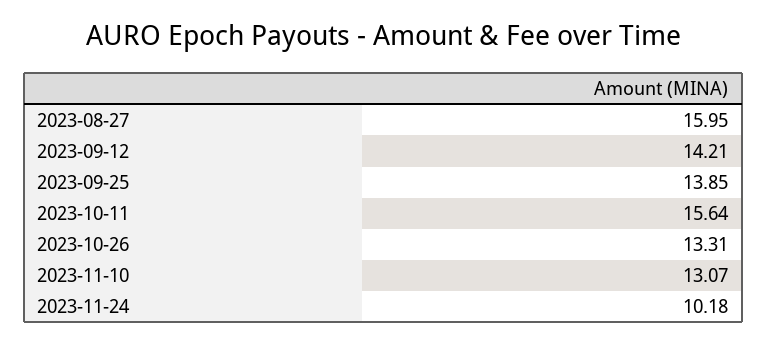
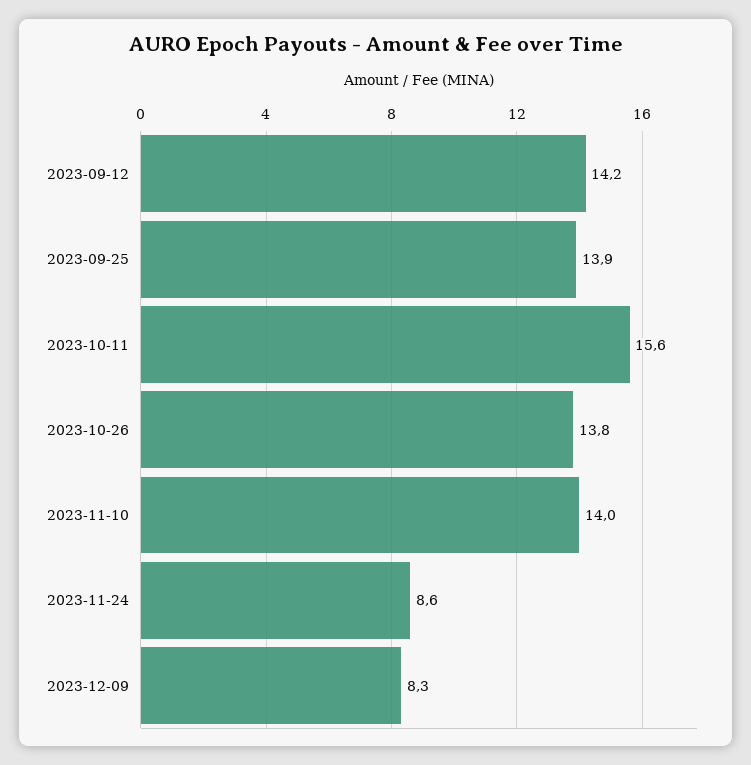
2023-08-27: 15.95 -> none
2023-10-26: 13.31 -> 13.8
2023-11-10: 13.07 -> 14
2023-11-24: 10.18 -> 8.6
2023-12-09: none -> 8.3

